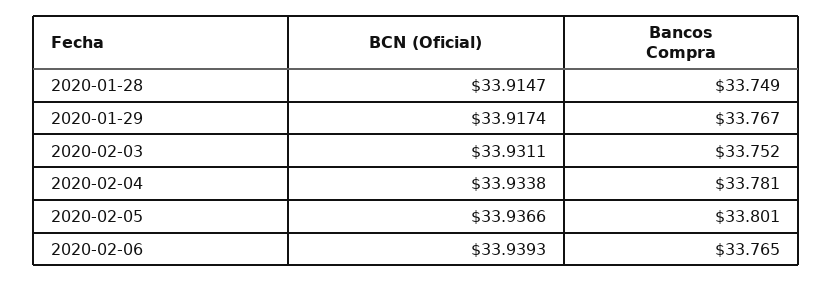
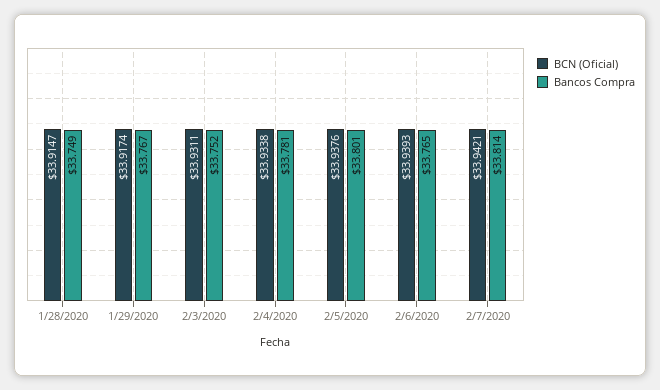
BCN (Oficial), 2020-02-05: 33.9366 -> 33.9376
BCN (Oficial), 2/7/2020: none -> 33.9421
Bancos Compra, 2/7/2020: none -> 33.814

